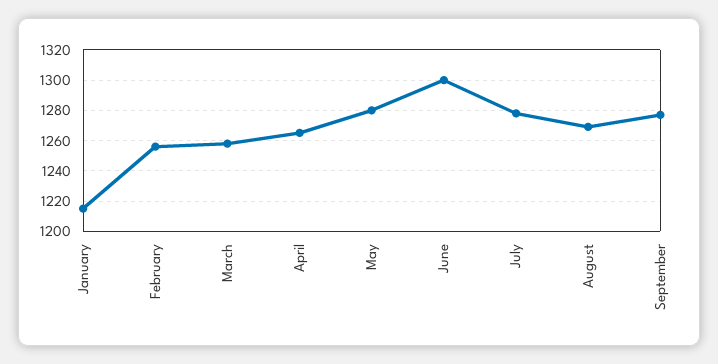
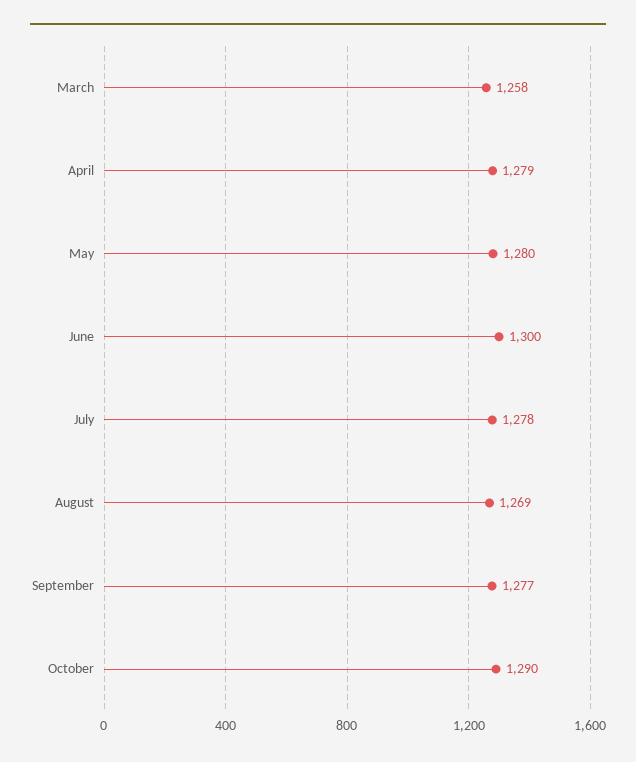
January: 1215 -> none
February: 1255 -> none
April: 1265 -> 1279
October: none -> 1290

